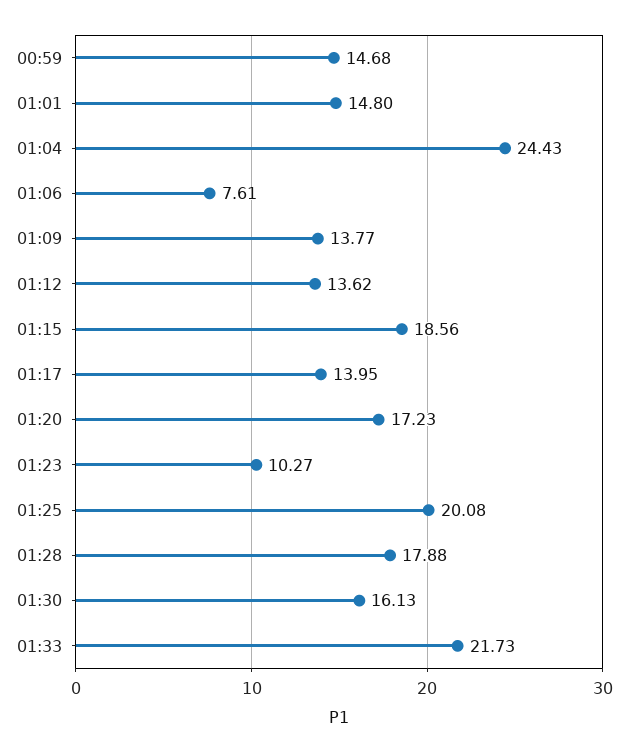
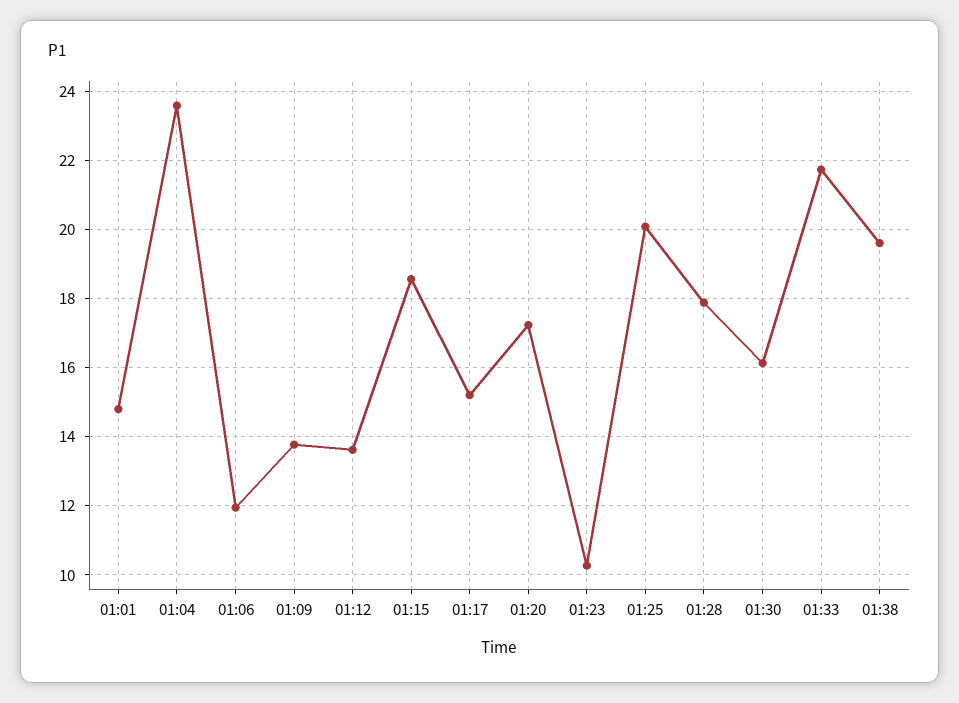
00:59: 14.68 -> none
01:04: 24.43 -> 23.6
01:06: 7.61 -> 12
01:17: 13.95 -> 15.2
01:38: none -> 19.6

